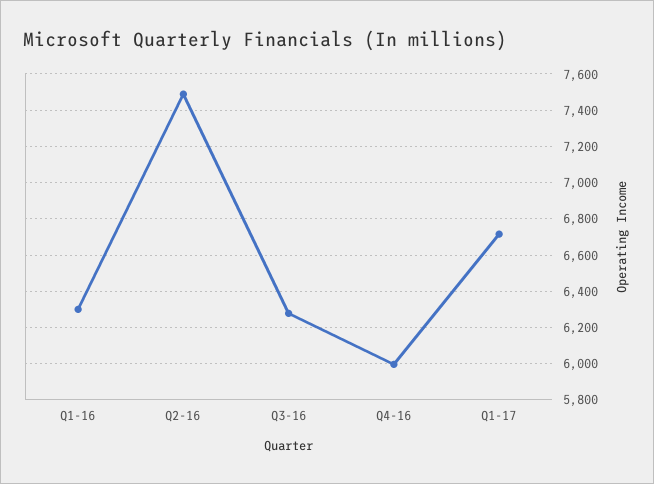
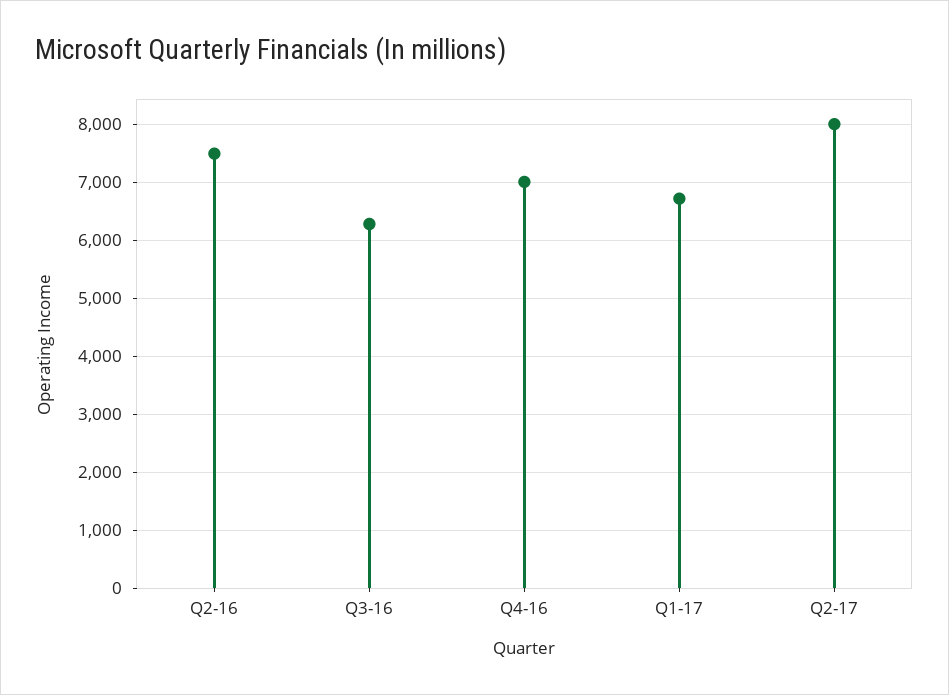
Q1-16: 6300 -> none
Q4-16: 6000 -> 7000
Q2-17: none -> 8000

